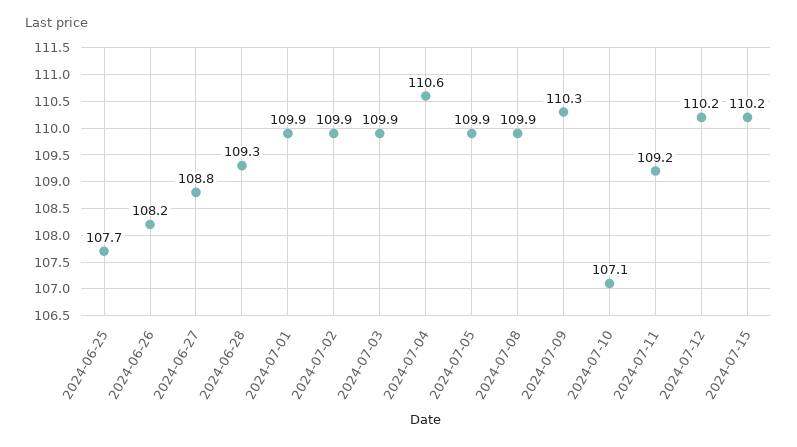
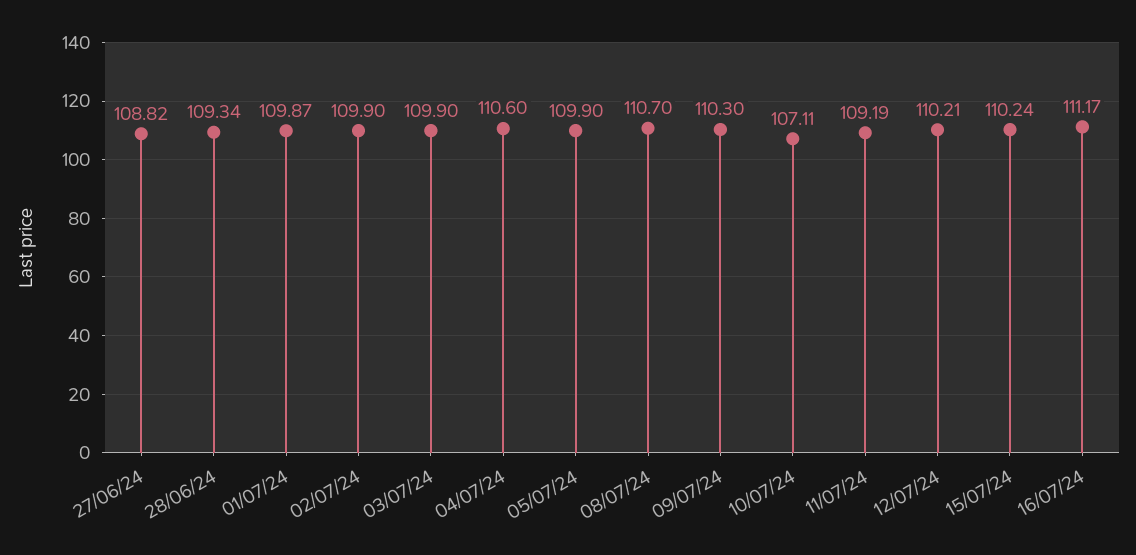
2024-06-25: 107.7 -> none
2024-06-26: 108.2 -> none
2024-07-08: 109.9 -> 110.7
16/07/24: none -> 111.17

